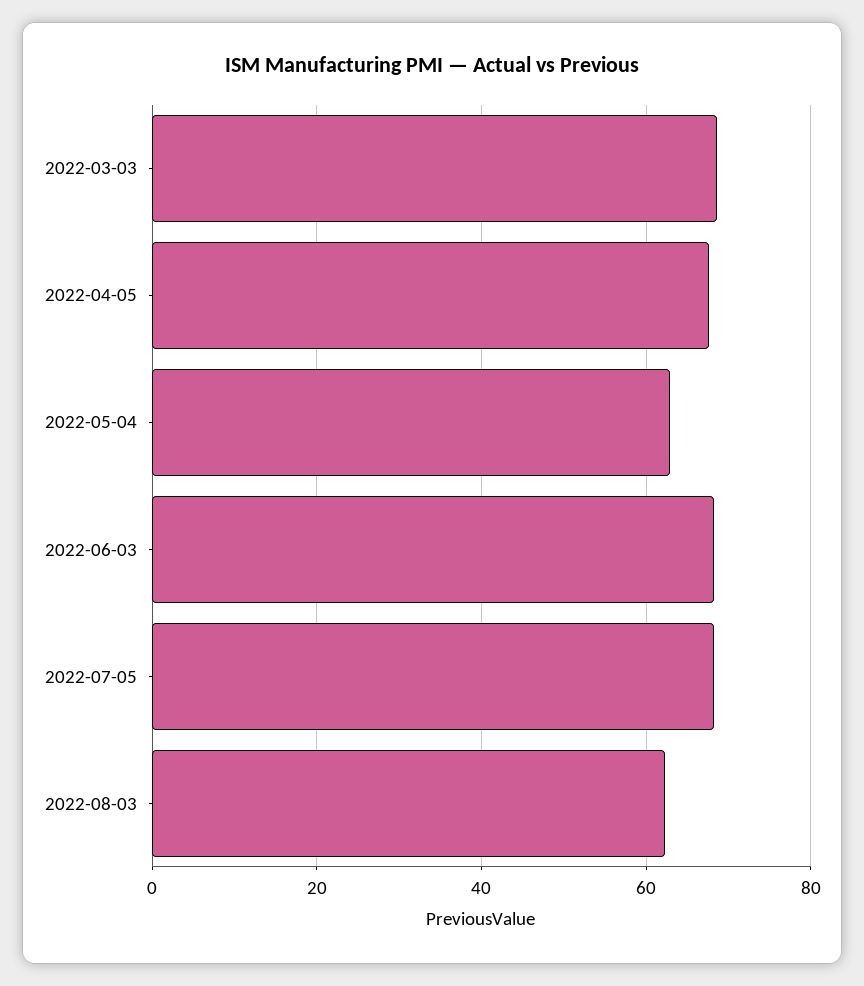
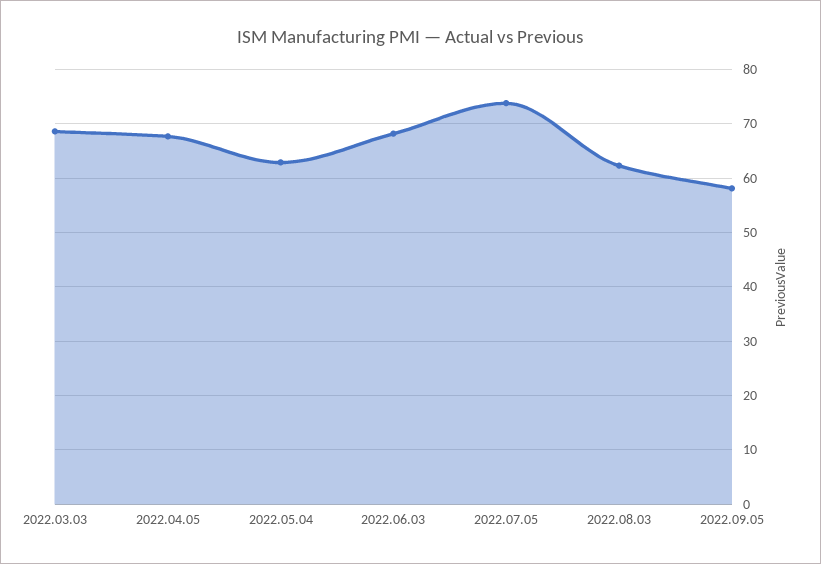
2022-07-05: 68 -> 74
2022.09.05: none -> 58

